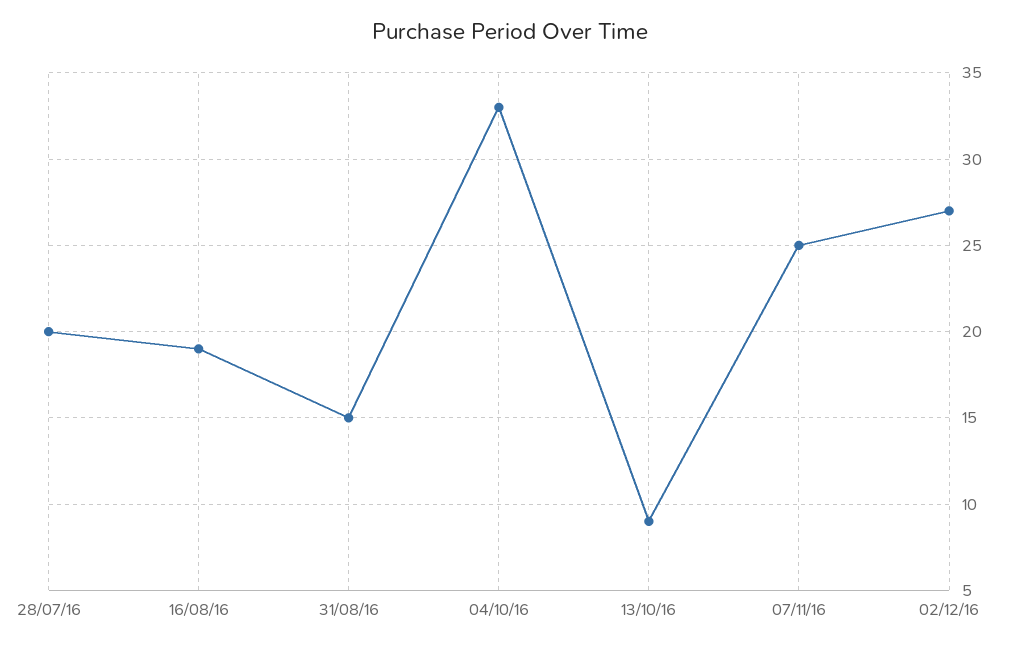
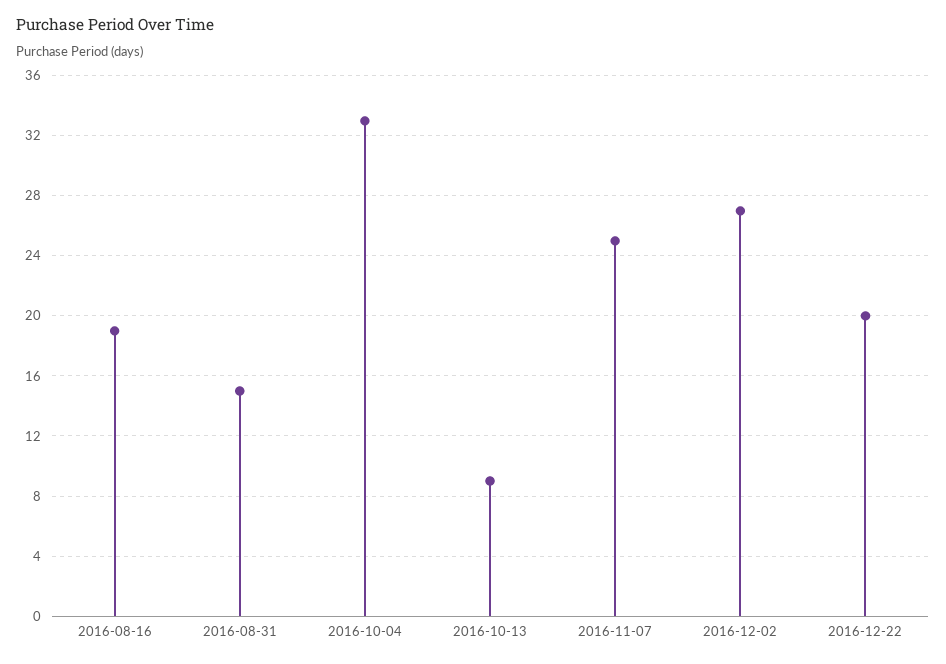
28/07/16: 20 -> none
2016-12-22: none -> 20

